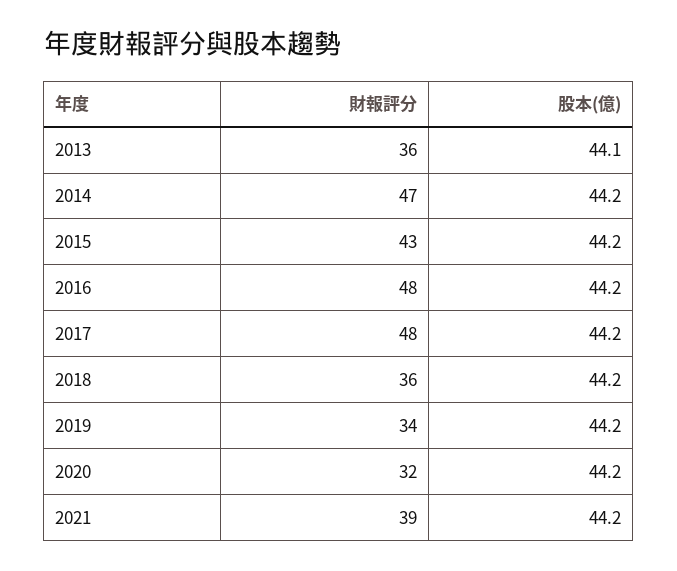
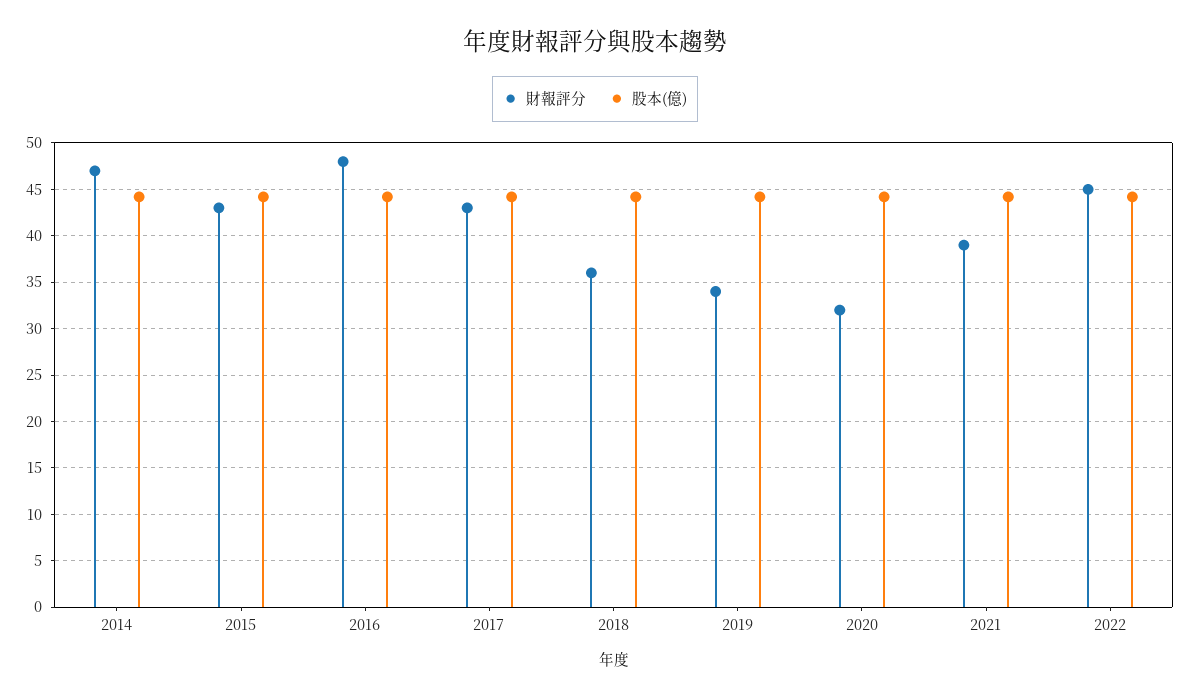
財報評分, 2013: 36 -> none
股本(億), 2013: 44.1 -> none
財報評分, 2017: 48 -> 43
財報評分, 2022: none -> 45
股本(億), 2022: none -> 44

